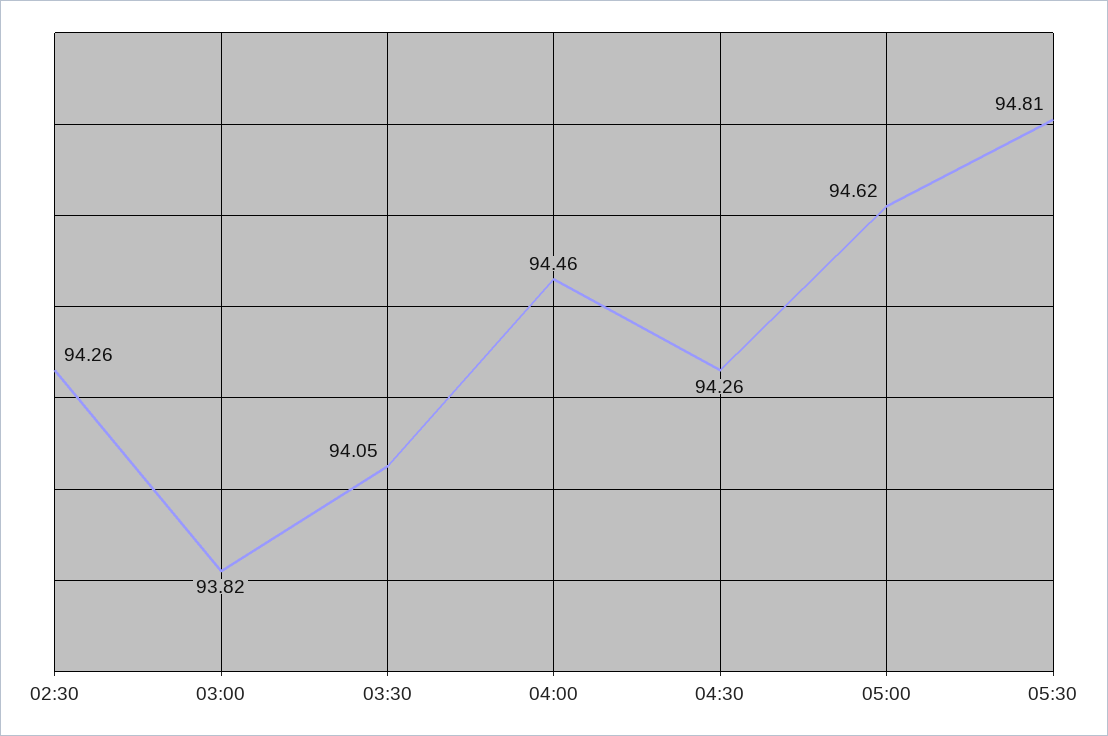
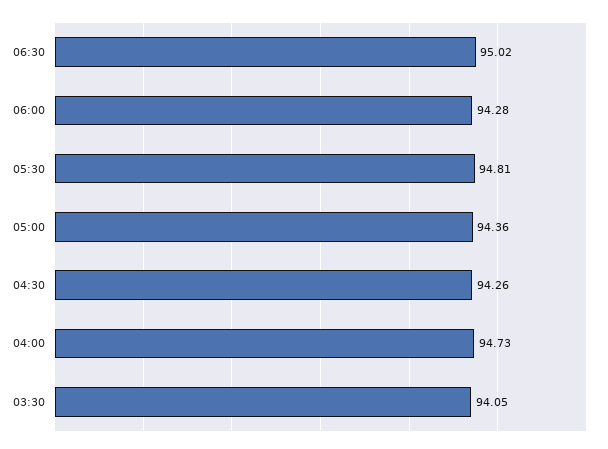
02:30: 94.26 -> none
03:00: 93.82 -> none
04:00: 94.46 -> 94.73
05:00: 94.62 -> 94.36
06:30: none -> 95.02
06:00: none -> 94.28

